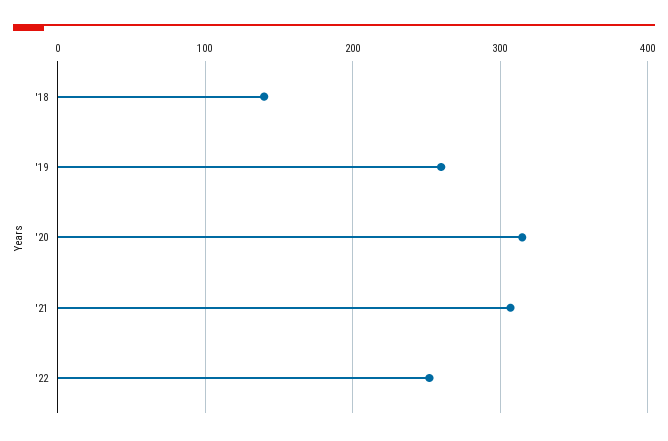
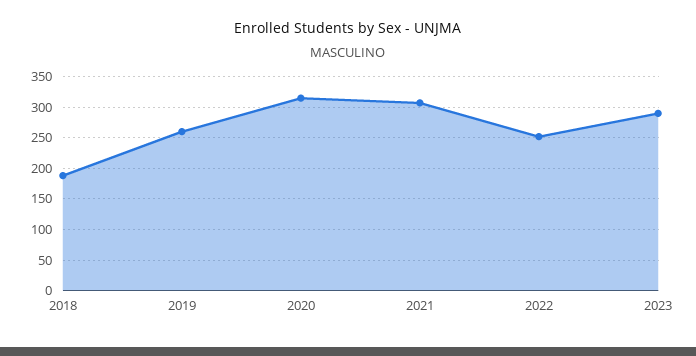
'18: 140 -> 190
2023: none -> 290

